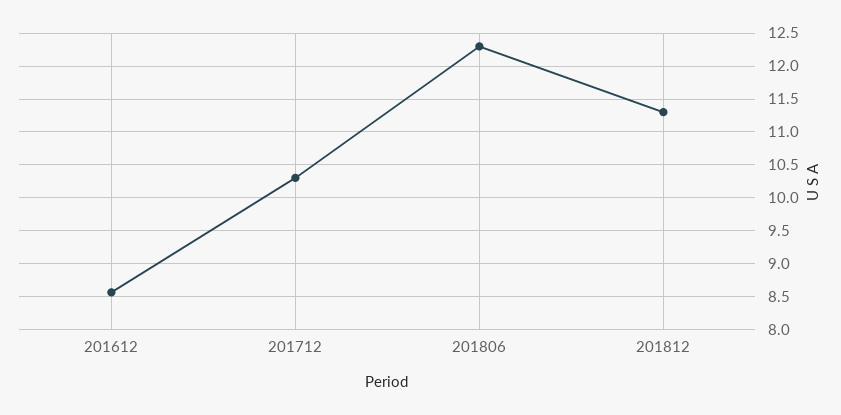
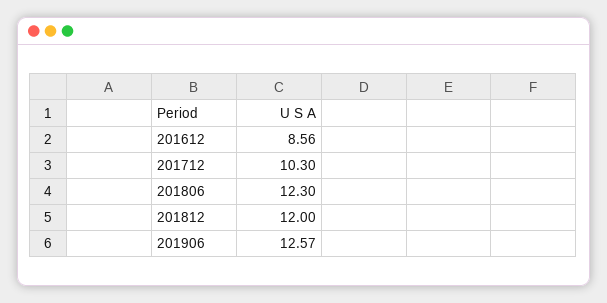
201812: 11.3 -> 12
201906: none -> 12.57

